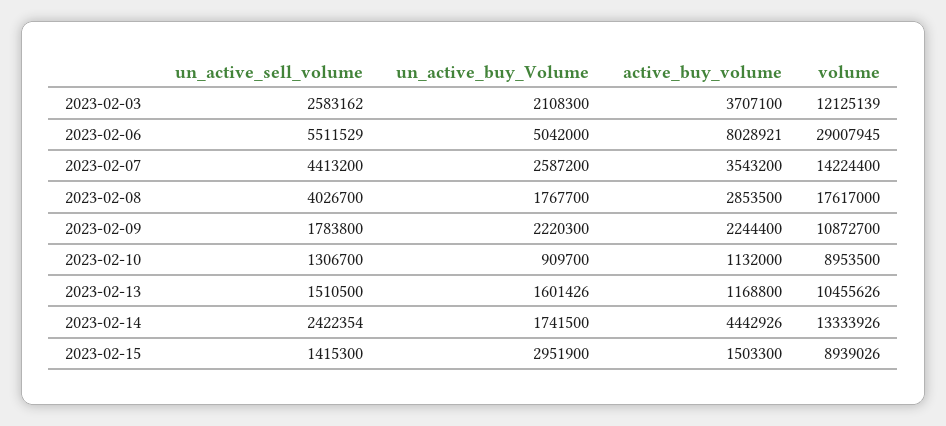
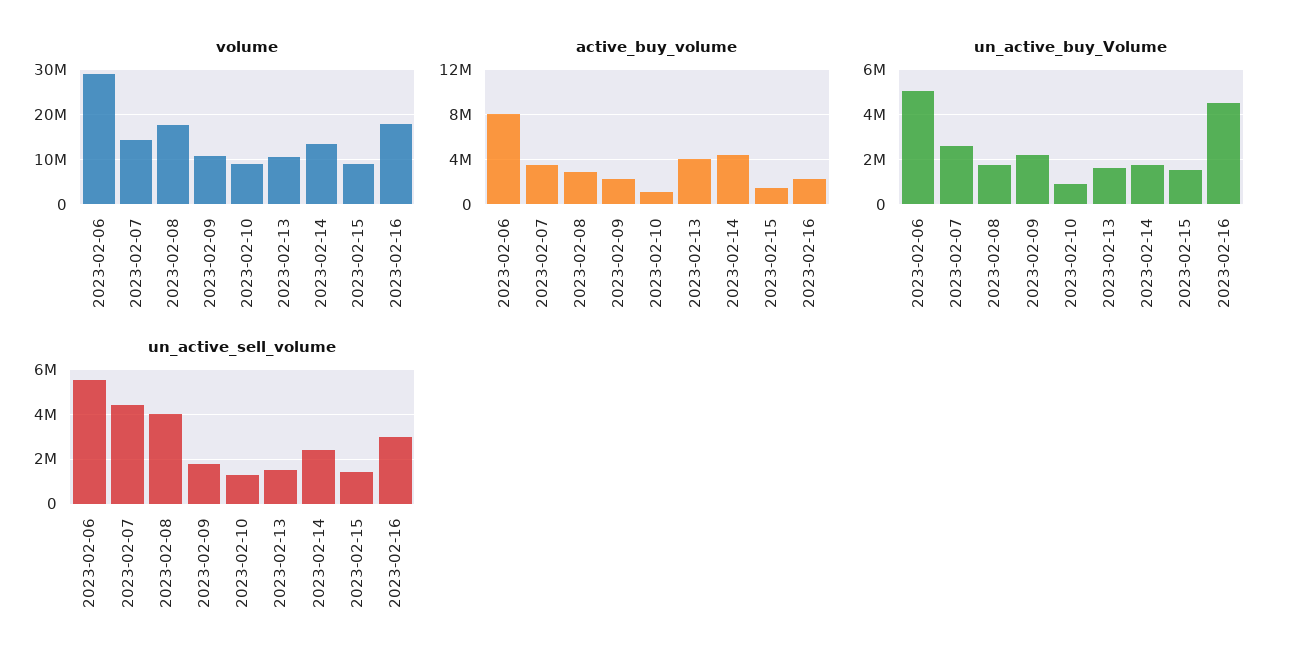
un_active_sell_volume, 2023-02-03: 2583162 -> none
un_active_buy_Volume, 2023-02-03: 2108300 -> none
active_buy_volume, 2023-02-03: 3707100 -> none
volume, 2023-02-03: 12125139 -> none
active_buy_volume, 2023-02-13: 1168800 -> 4000000
un_active_buy_Volume, 2023-02-15: 2951900 -> 1500000
volume, 2023-02-16: none -> 18000000
active_buy_volume, 2023-02-16: none -> 2000000
un_active_buy_Volume, 2023-02-16: none -> 4500000
un_active_sell_volume, 2023-02-16: none -> 3000000

